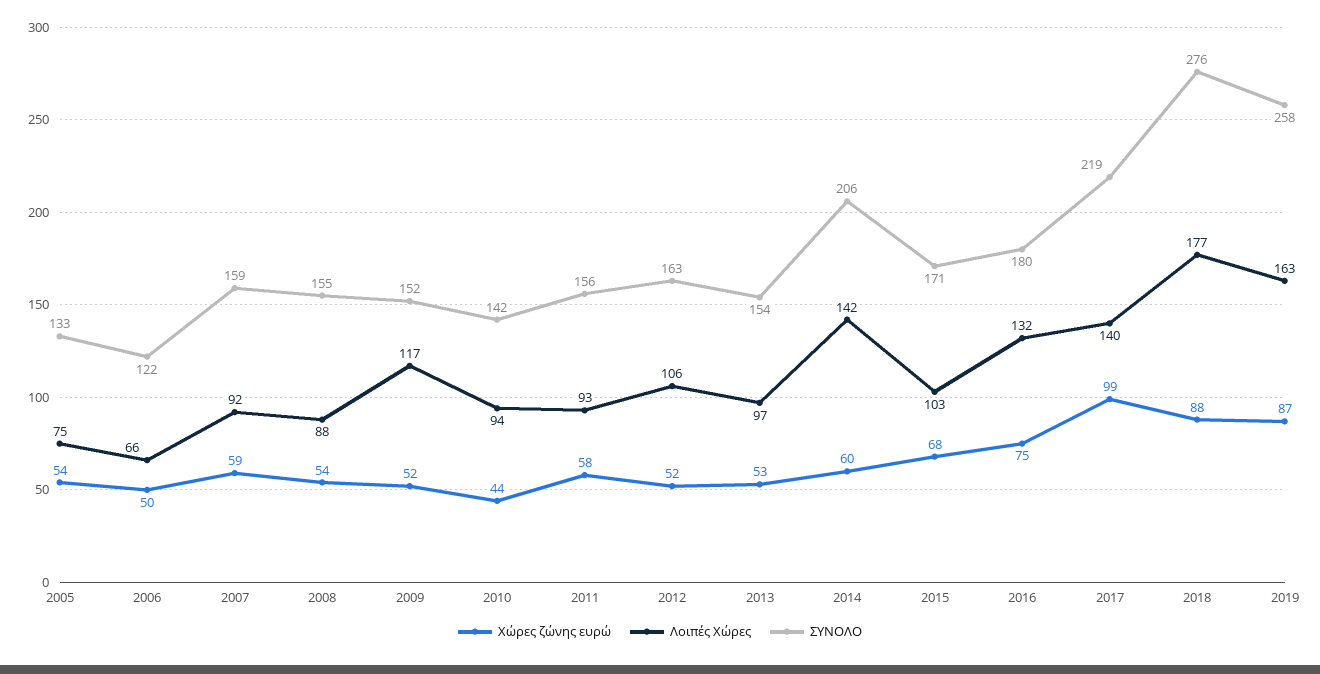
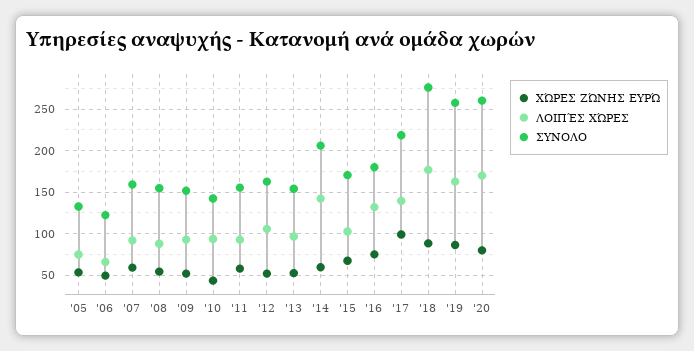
Λοιπές Χώρες, 2009: 117 -> 90
Χώρες ζώνης ευρώ, '20: none -> 80
Λοιπές Χώρες, '20: none -> 170
ΣΥΝΟΛΟ, '20: none -> 260

